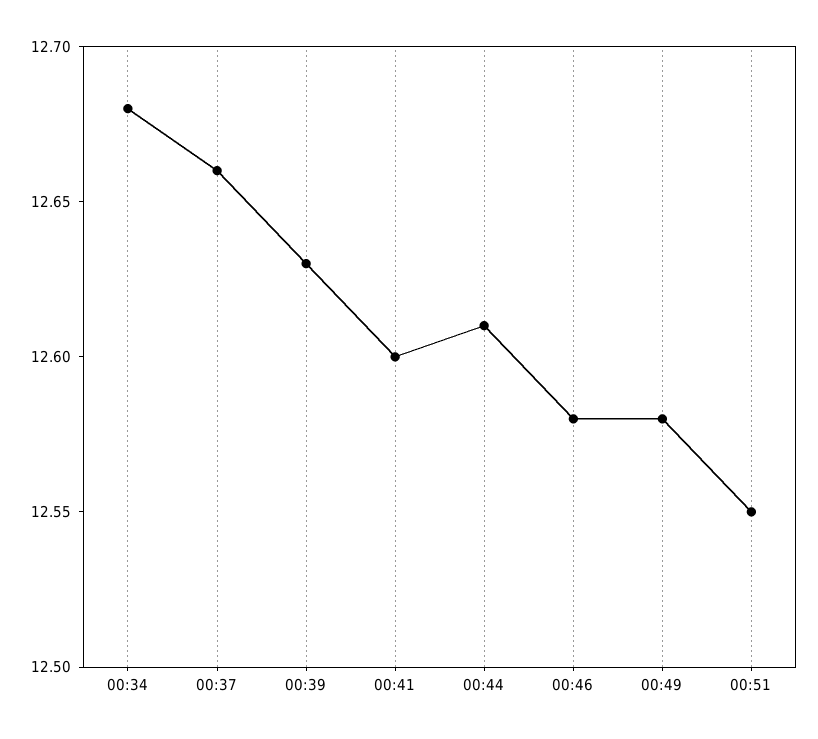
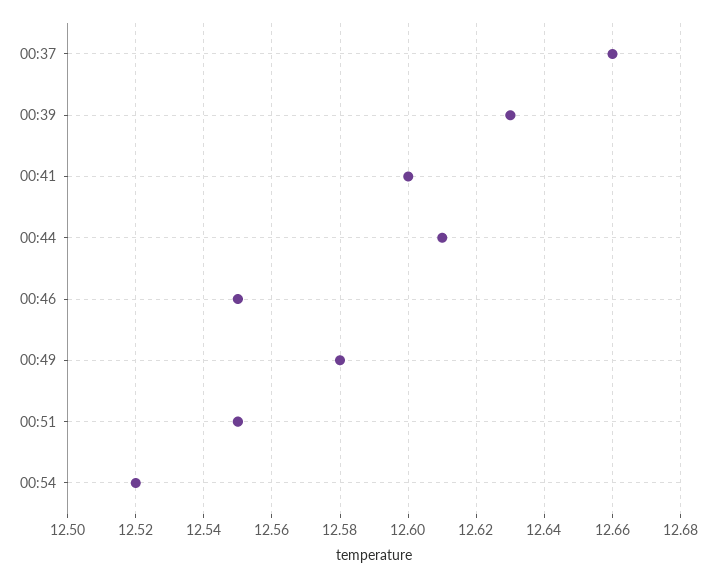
00:34: 12.68 -> none
00:46: 12.58 -> 12.55
00:54: none -> 12.52

